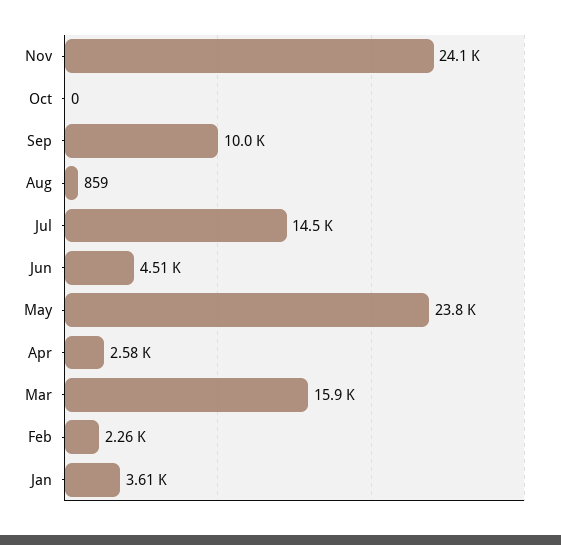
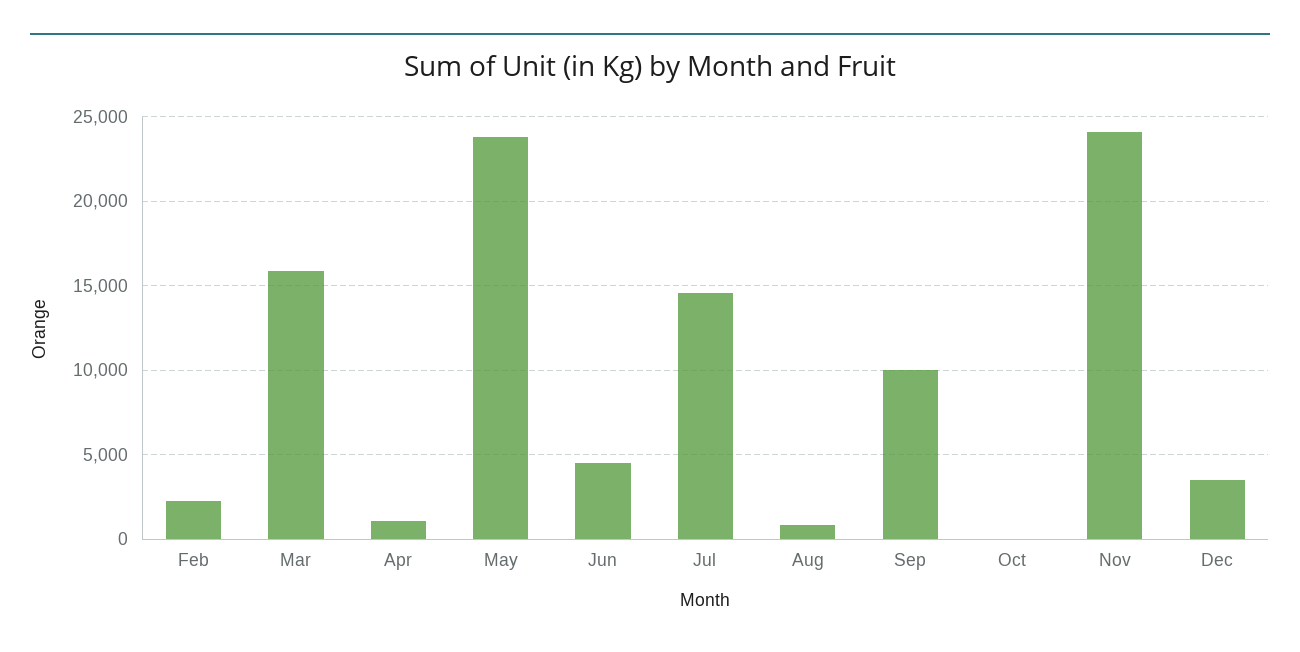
Apr: 2580 -> 1000
Jan: 3610 -> none
Dec: none -> 3500

